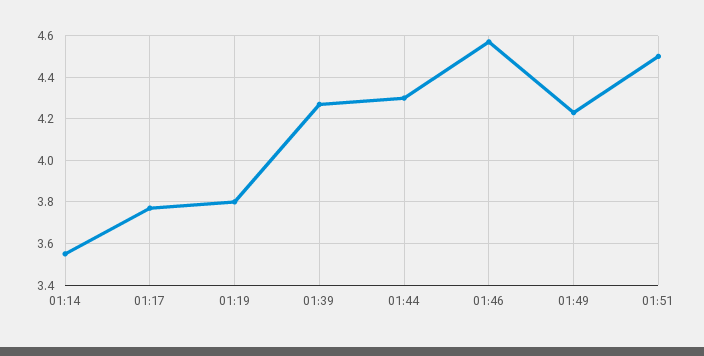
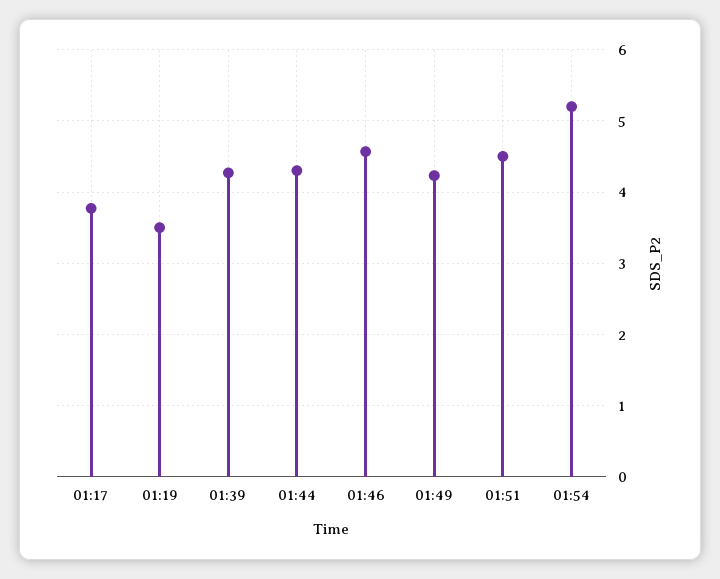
01:14: 3.55 -> none
01:19: 3.8 -> 3.5
01:54: none -> 5.2

